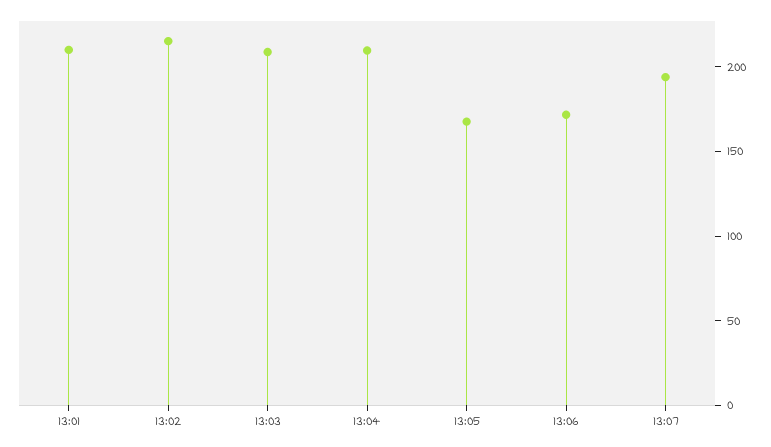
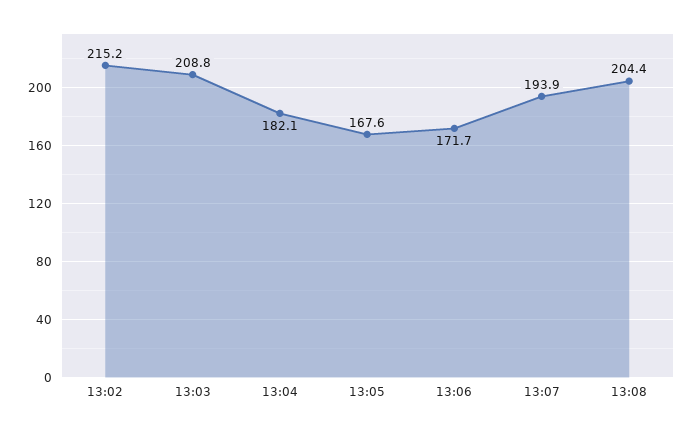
13:01: 210 -> none
13:04: 210 -> 182.1
13:08: none -> 204.4

